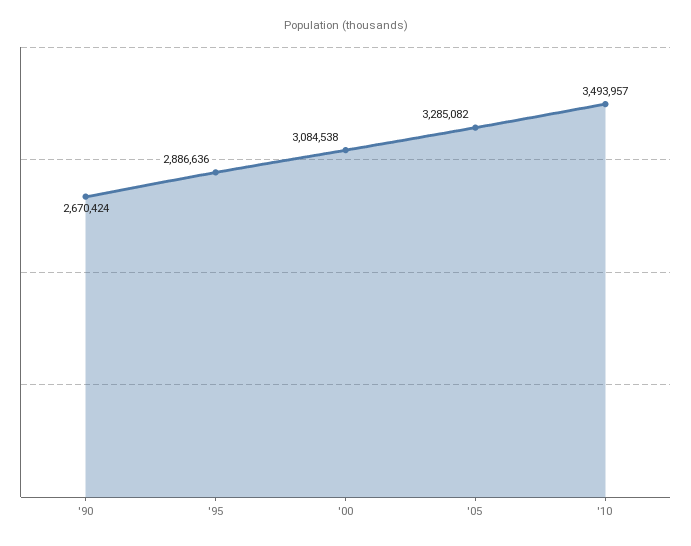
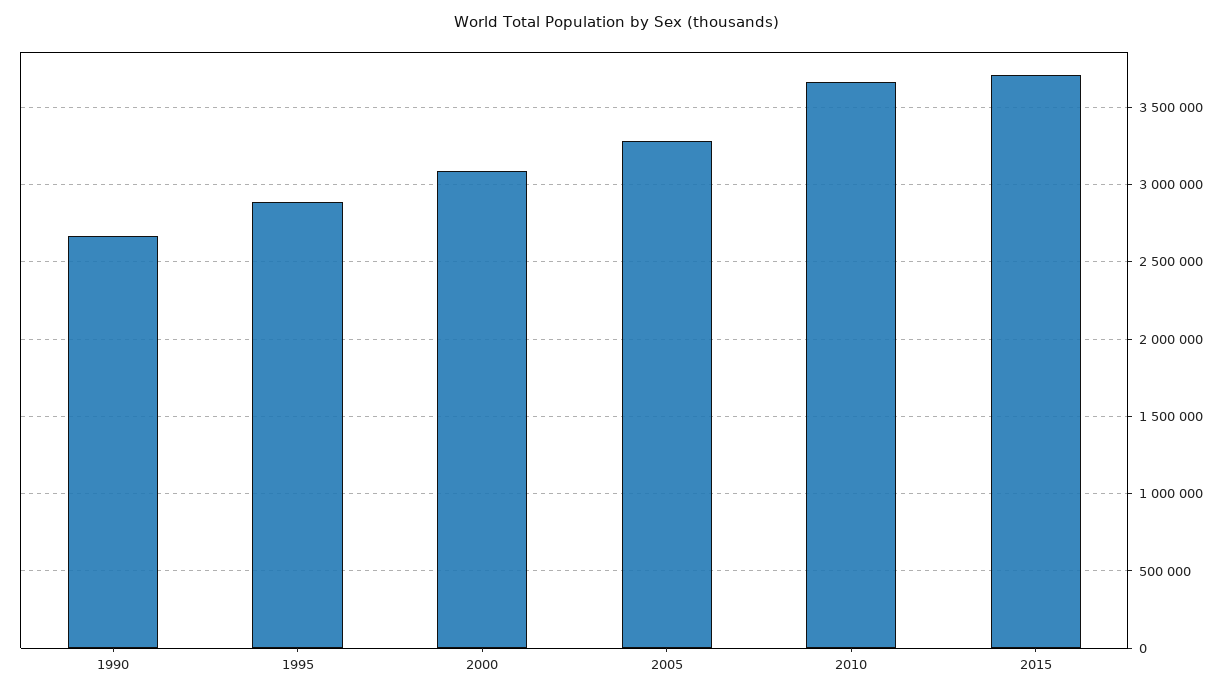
'10: 3493957 -> 3650000
2015: none -> 3700000

